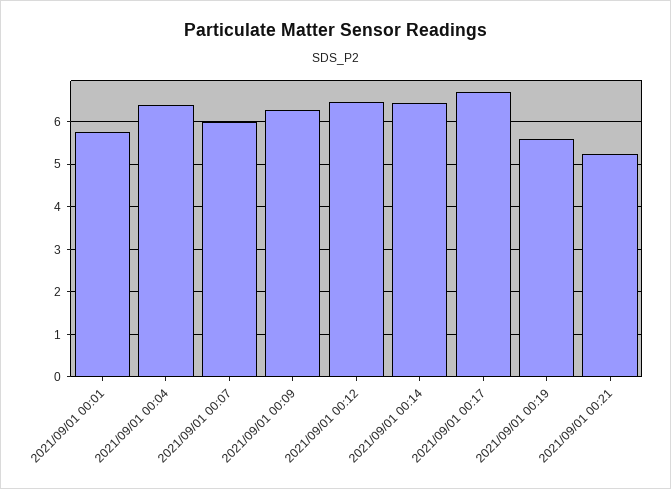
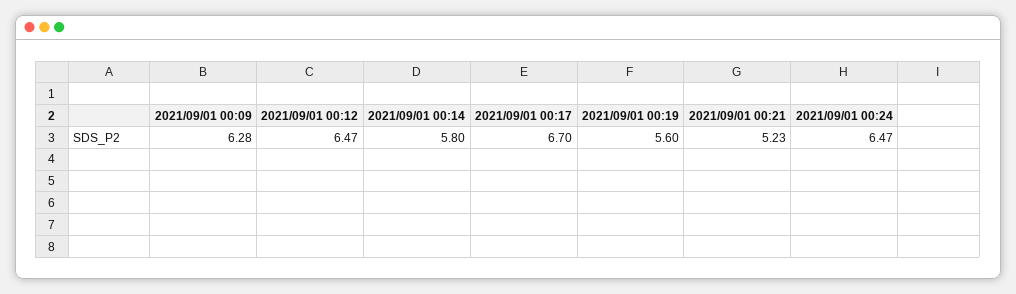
2021/09/01 00:01: 5.8 -> none
2021/09/01 00:04: 6.4 -> none
2021/09/01 00:07: 6 -> none
2021/09/01 00:14: 6.4 -> 5.8
2021/09/01 00:24: none -> 6.47

